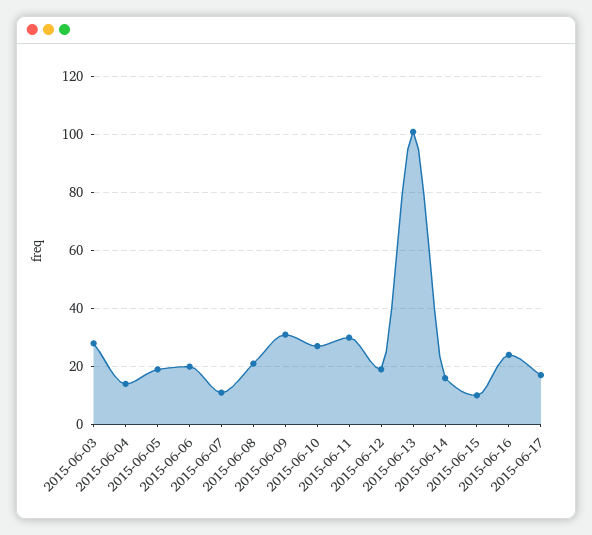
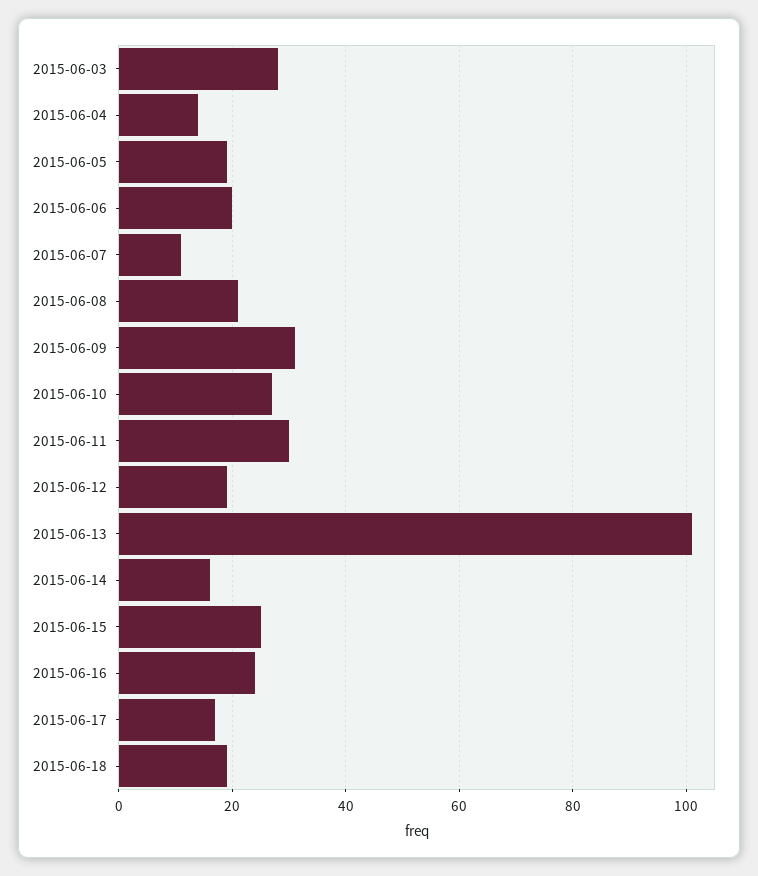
2015-06-15: 10 -> 25
2015-06-18: none -> 20

